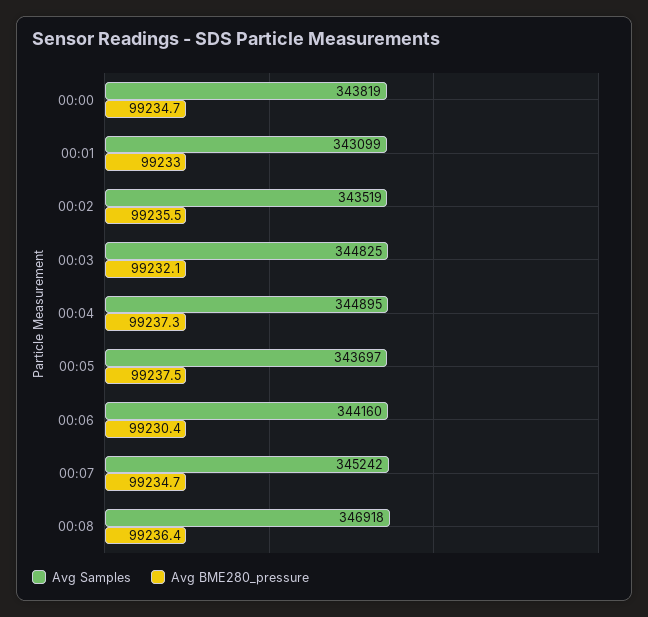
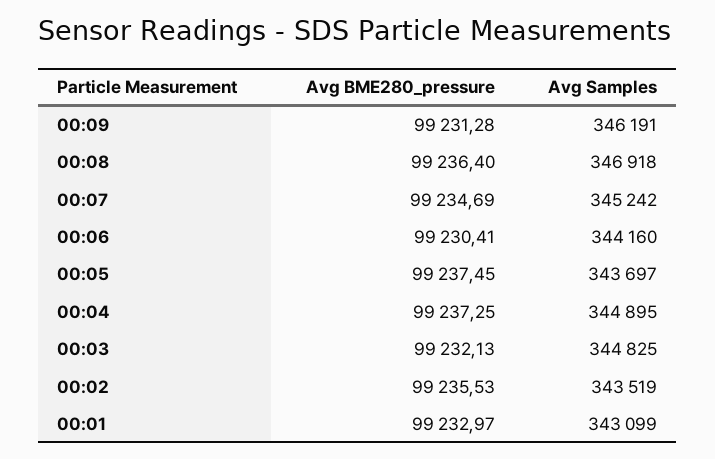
Avg Samples, 00:00: 343819 -> none
Avg BME280_pressure, 00:00: 99234.7 -> none
Avg BME280_pressure, 00:09: none -> 99231.28
Avg Samples, 00:09: none -> 346191

